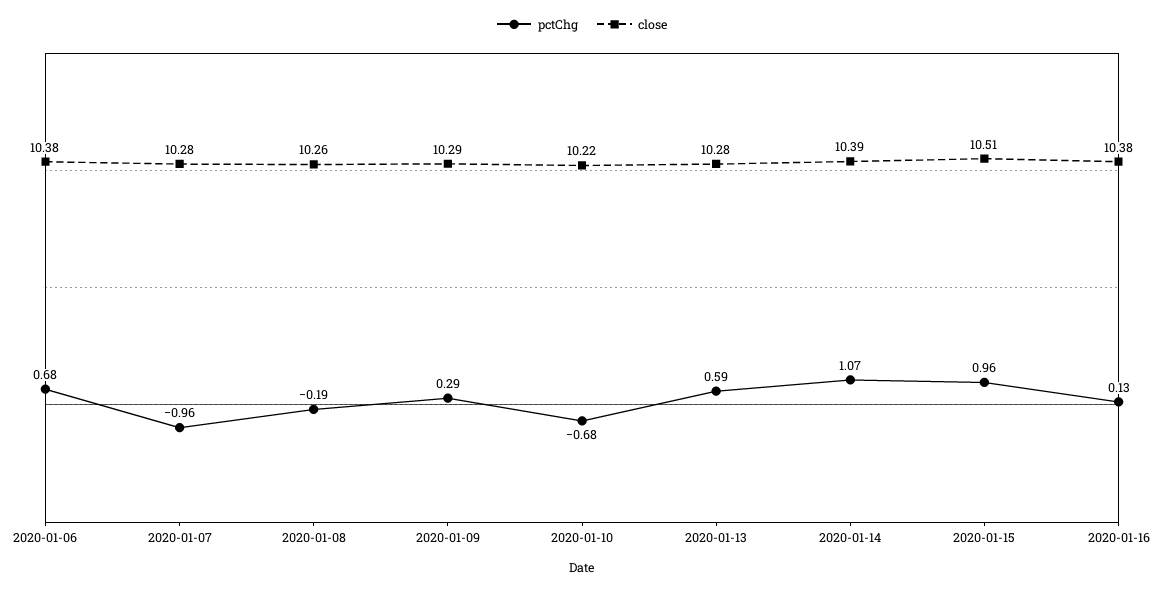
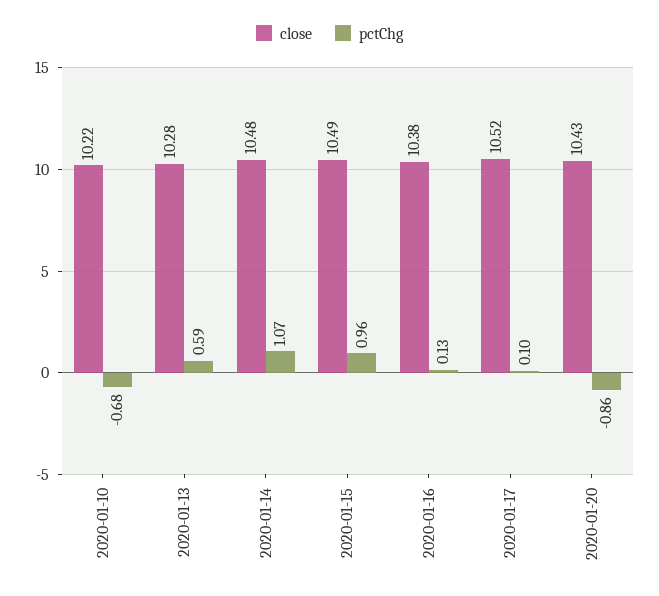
pctChg, 2020-01-06: 0.68 -> none
close, 2020-01-06: 10.38 -> none
pctChg, 2020-01-07: -0.96 -> none
close, 2020-01-07: 10.28 -> none
pctChg, 2020-01-08: -0.19 -> none
close, 2020-01-08: 10.26 -> none
pctChg, 2020-01-09: 0.29 -> none
close, 2020-01-09: 10.29 -> none
close, 2020-01-14: 10.39 -> 10.48
close, 2020-01-15: 10.51 -> 10.49
close, 2020-01-17: none -> 10.52
pctChg, 2020-01-17: none -> 0.1
close, 2020-01-20: none -> 10.43
pctChg, 2020-01-20: none -> -0.86

